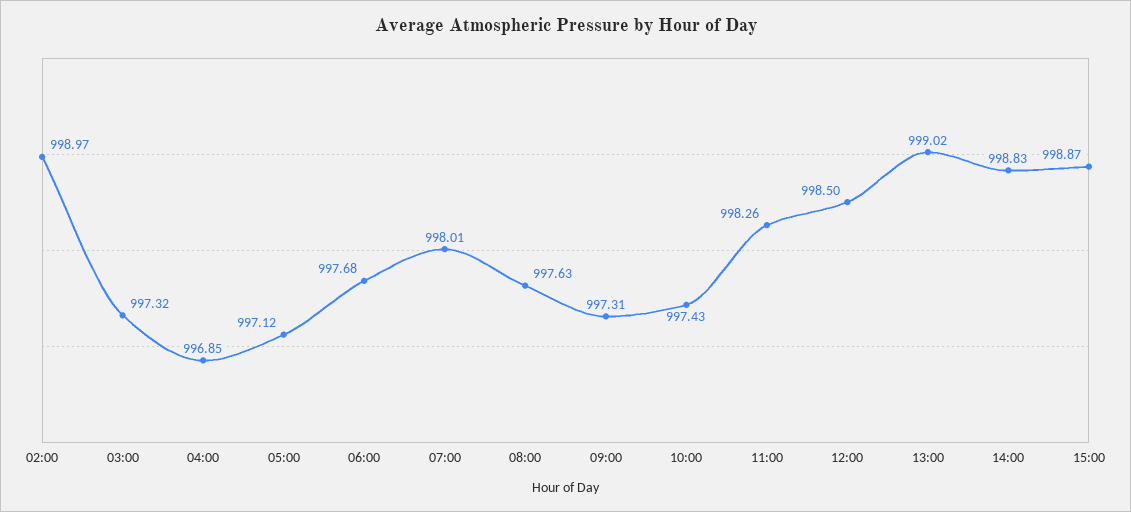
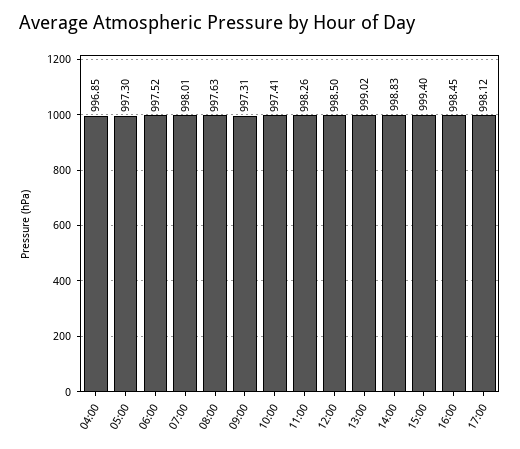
02:00: 998.97 -> none
03:00: 997.32 -> none
05:00: 997.12 -> 997.3
06:00: 997.68 -> 997.52
10:00: 997.43 -> 997.41
15:00: 998.87 -> 999.4
16:00: none -> 998.45
17:00: none -> 998.12

